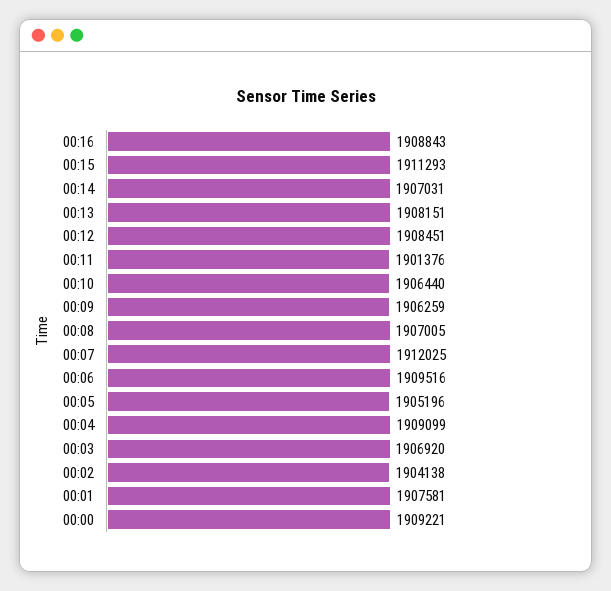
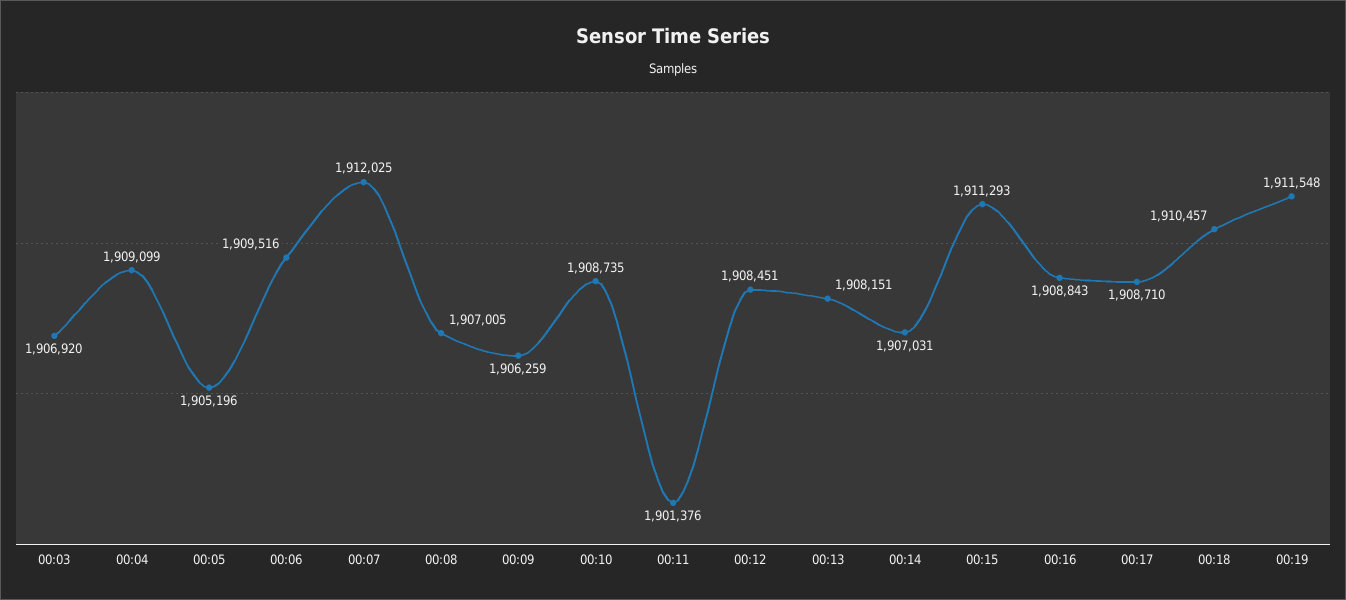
00:10: 1906440 -> 1908735
00:02: 1904138 -> none
00:01: 1907581 -> none
00:00: 1909221 -> none
00:17: none -> 1908710
00:18: none -> 1910457
00:19: none -> 1911548

